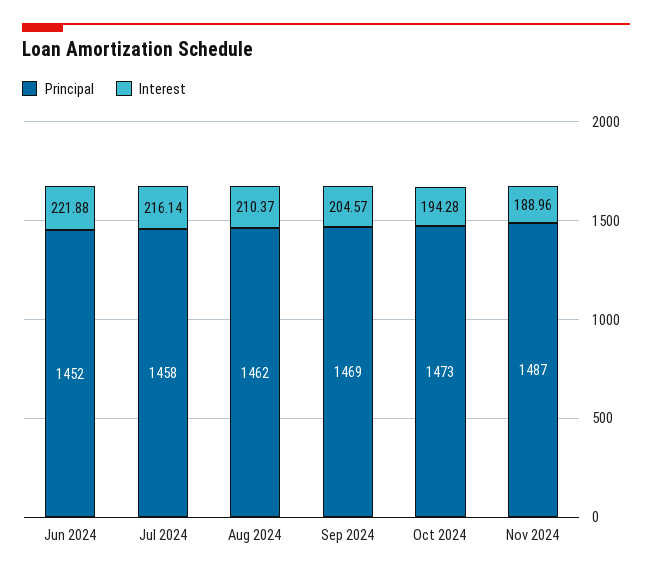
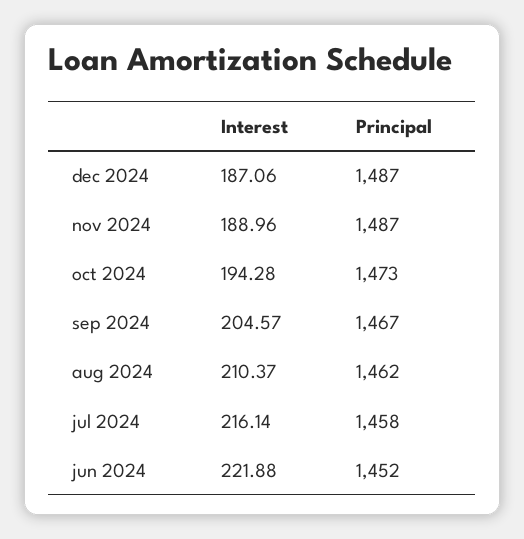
Principal, Sep 2024: 1469 -> 1467
Interest, dec 2024: none -> 187.06
Principal, dec 2024: none -> 1487

